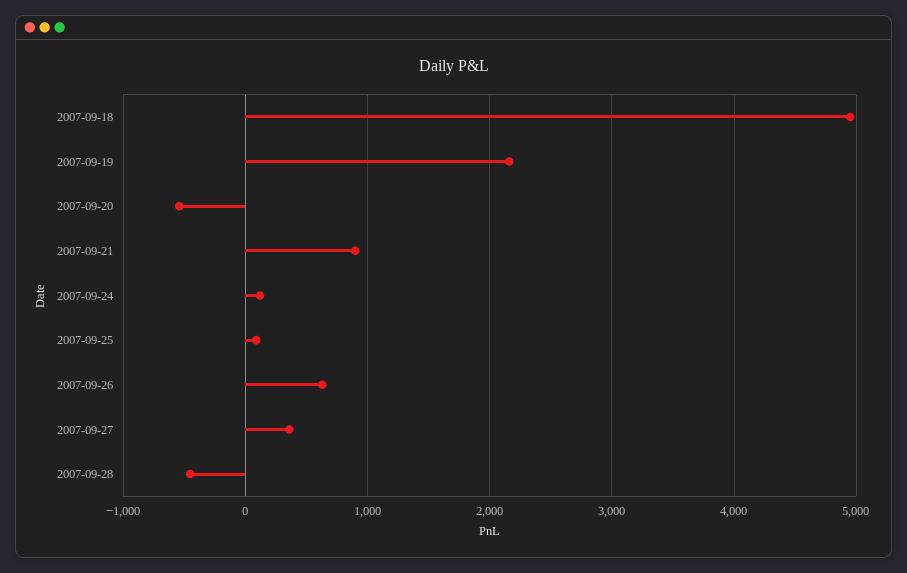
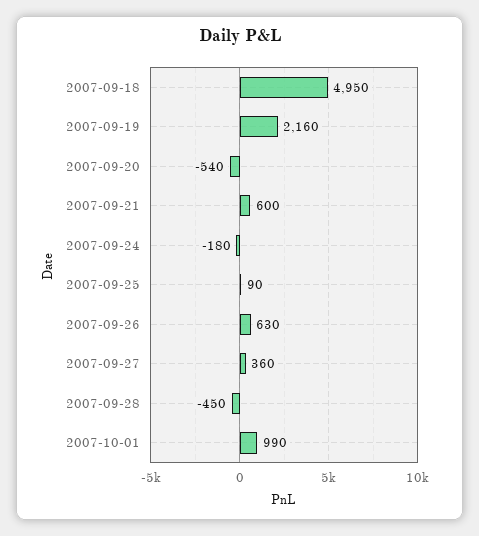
2007-09-21: 900 -> 600
2007-09-24: 100 -> -180
2007-10-01: none -> 990

